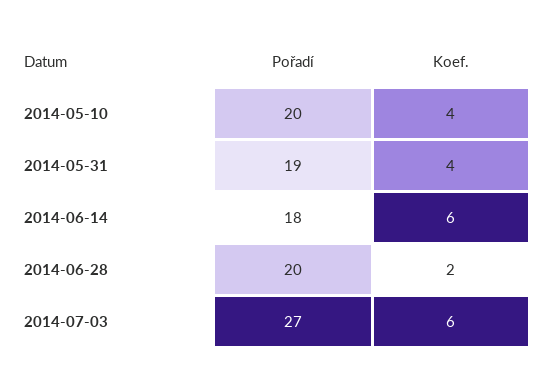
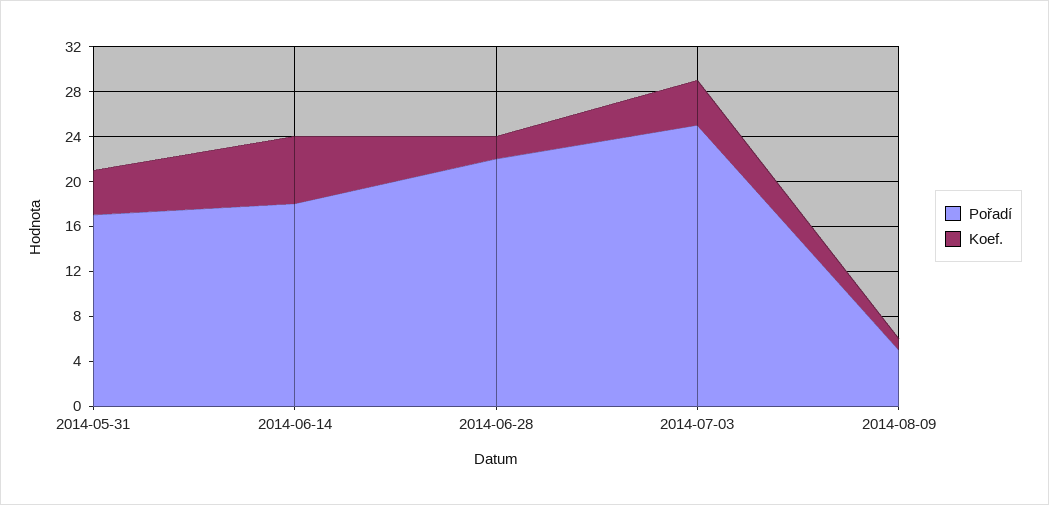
Pořadí, 2014-05-10: 20 -> none
Koef., 2014-05-10: 4 -> none
Pořadí, 2014-05-31: 19 -> 17
Pořadí, 2014-06-28: 20 -> 22
Pořadí, 2014-07-03: 27 -> 25
Koef., 2014-07-03: 6 -> 4
Pořadí, 2014-08-09: none -> 5
Koef., 2014-08-09: none -> 1

